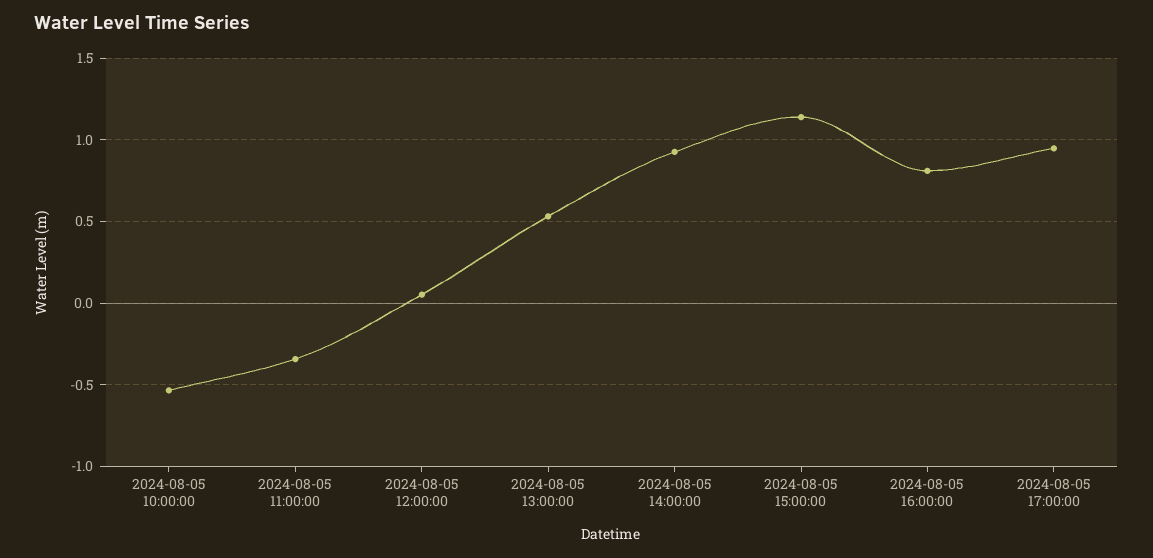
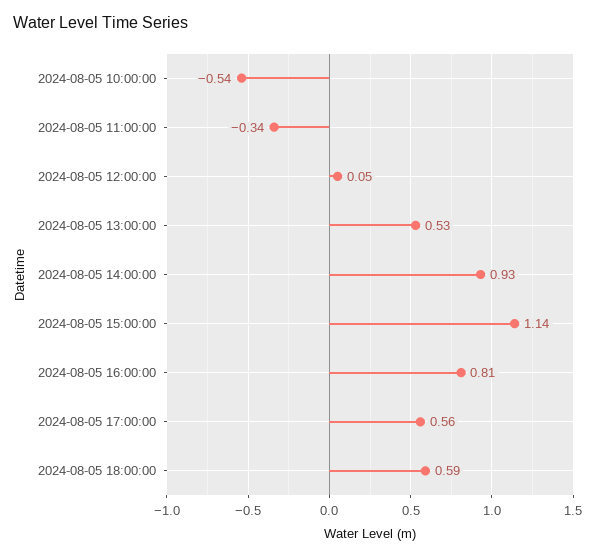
2024-08-05 17:00:00: 0.95 -> 0.56
2024-08-05 18:00:00: none -> 0.59

